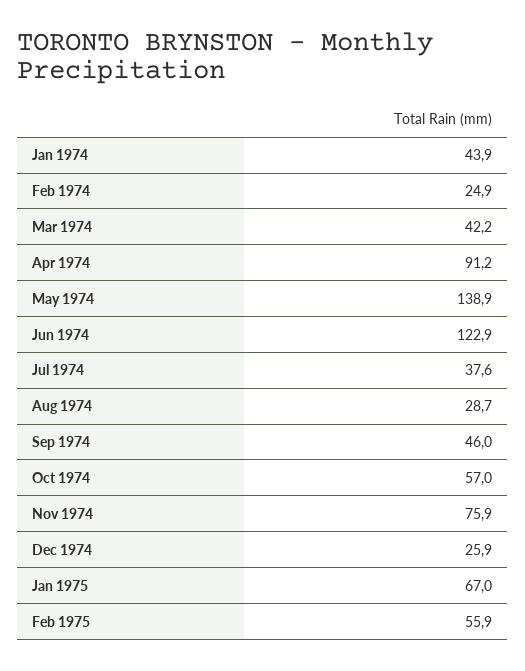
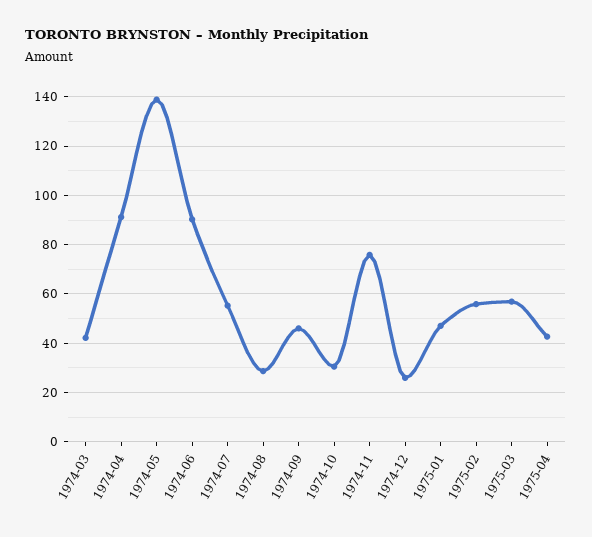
Jan 1974: 43.9 -> none
Feb 1974: 24.9 -> none
Jun 1974: 122.9 -> 90
Jul 1974: 37.6 -> 55
Oct 1974: 57 -> 30
Jan 1975: 67 -> 47.5
1975-03: none -> 57.5
1975-04: none -> 42.5

